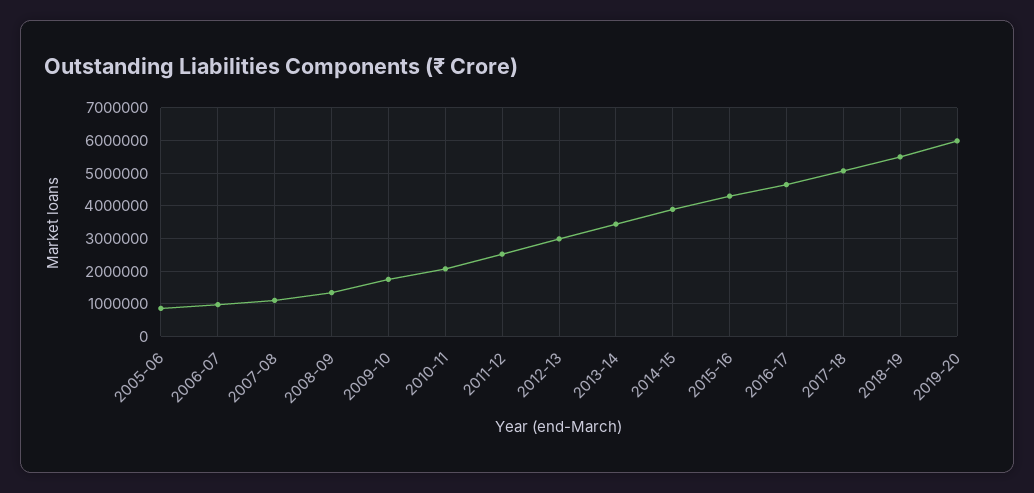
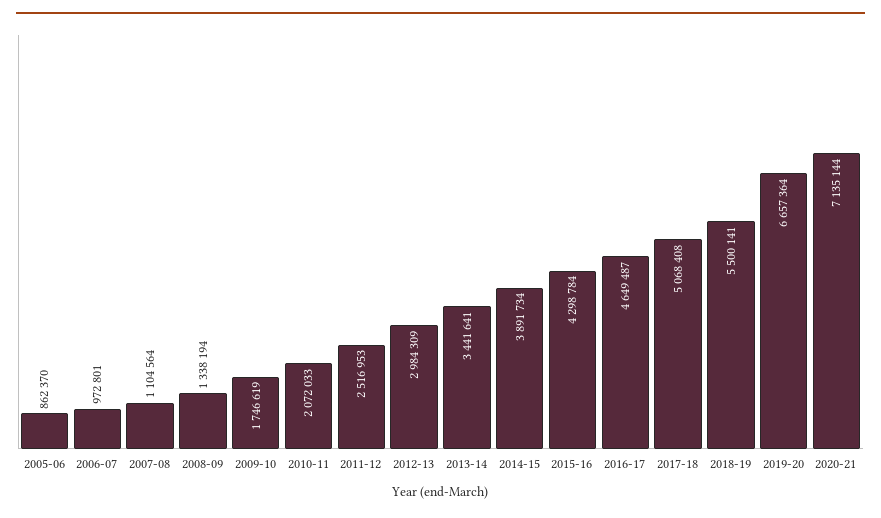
2019-20: 6000000 -> 6657364
2020-21: none -> 7135144

